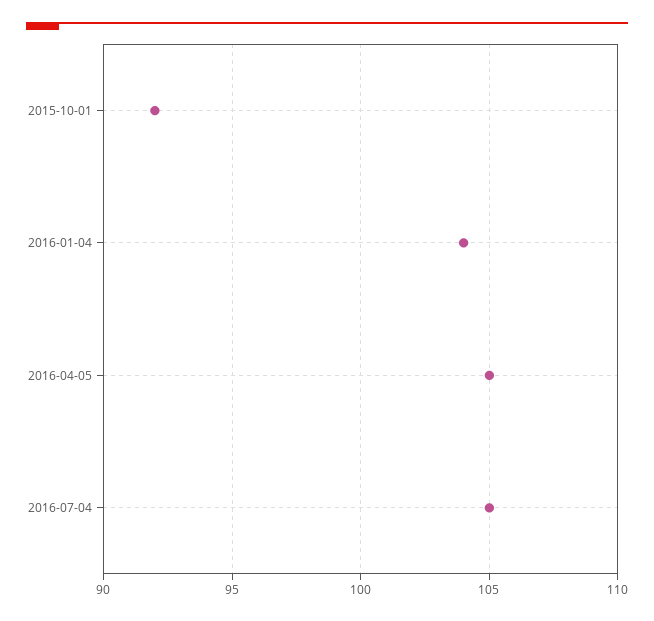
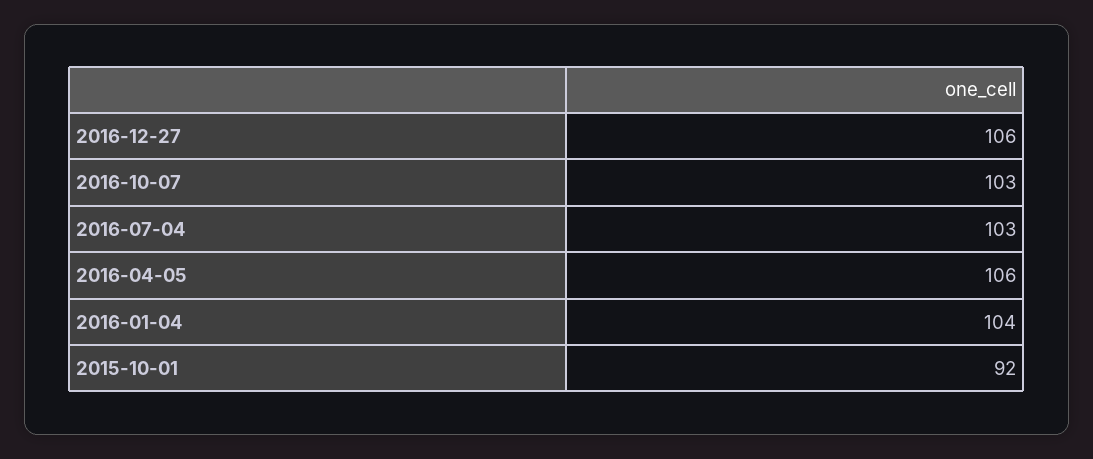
2016-04-05: 105 -> 106
2016-07-04: 105 -> 103
2016-12-27: none -> 106
2016-10-07: none -> 103

